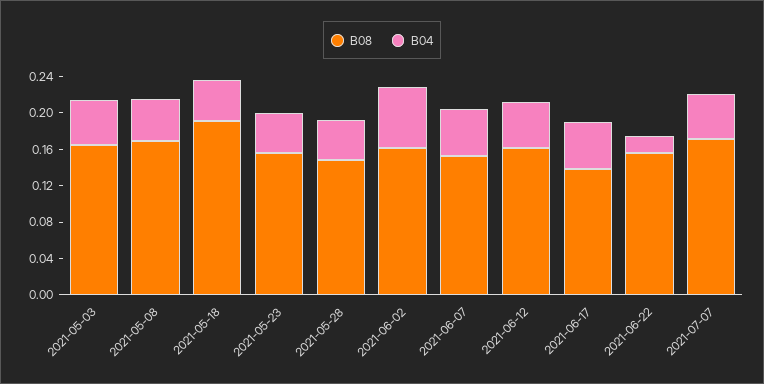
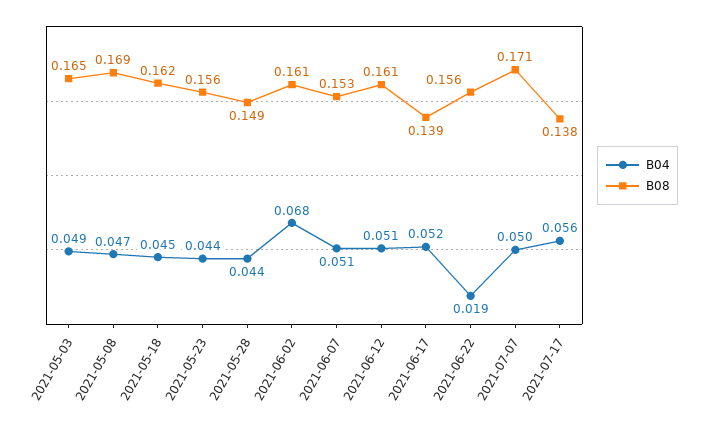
B08, 2021-05-18: 0.19 -> 0.162
B04, 2021-07-17: none -> 0.056
B08, 2021-07-17: none -> 0.138

